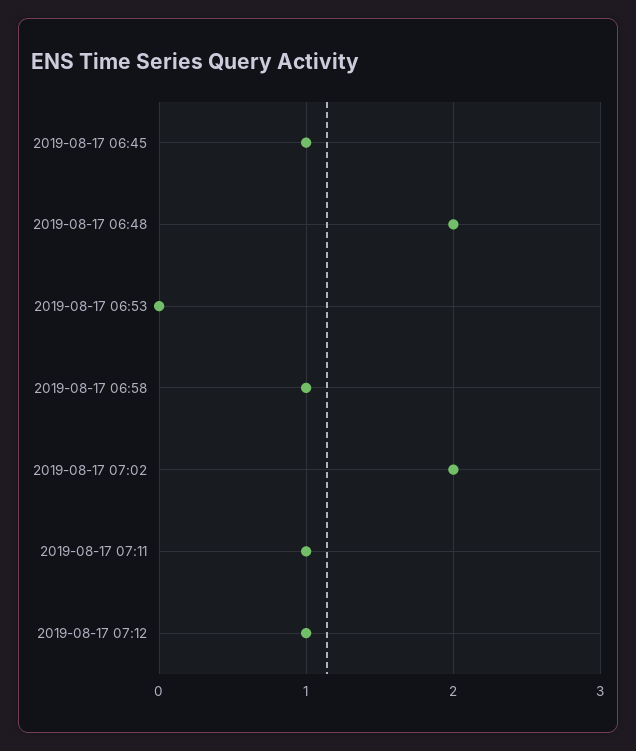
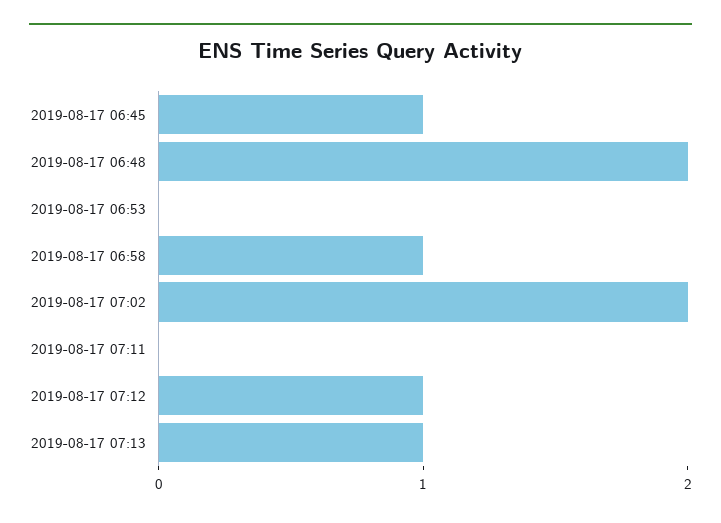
2019-08-17 07:11: 1 -> 0
2019-08-17 07:13: none -> 1

